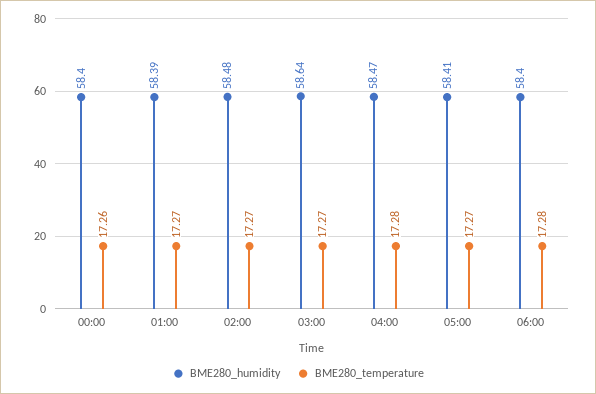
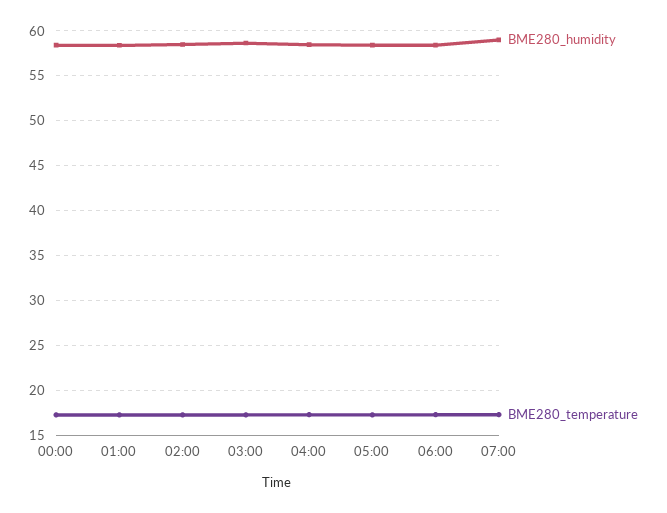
BME280_humidity, 07:00: none -> 59
BME280_temperature, 07:00: none -> 17

